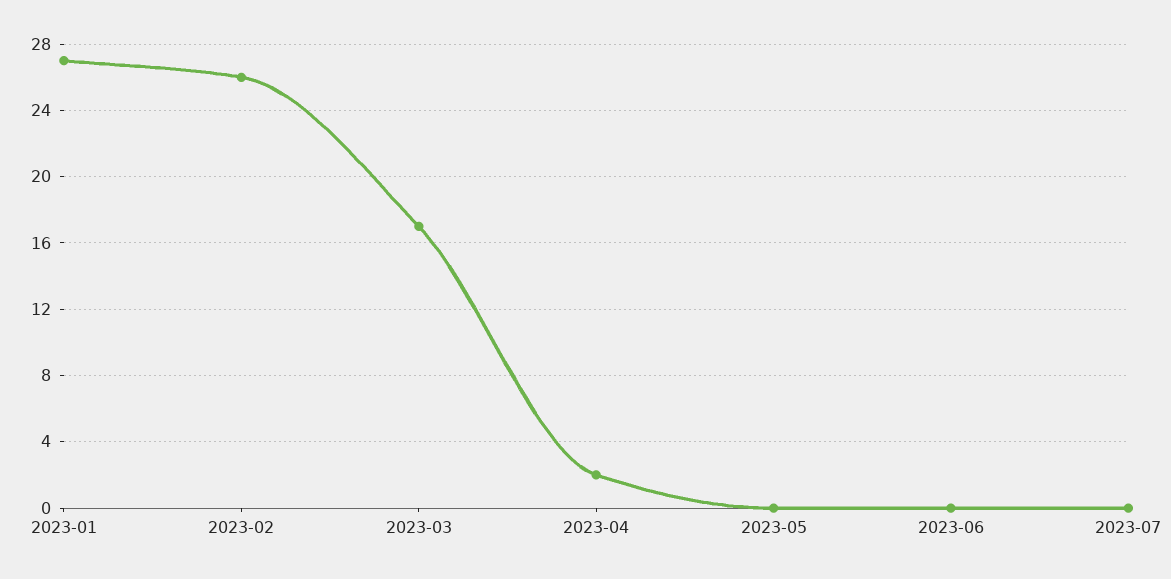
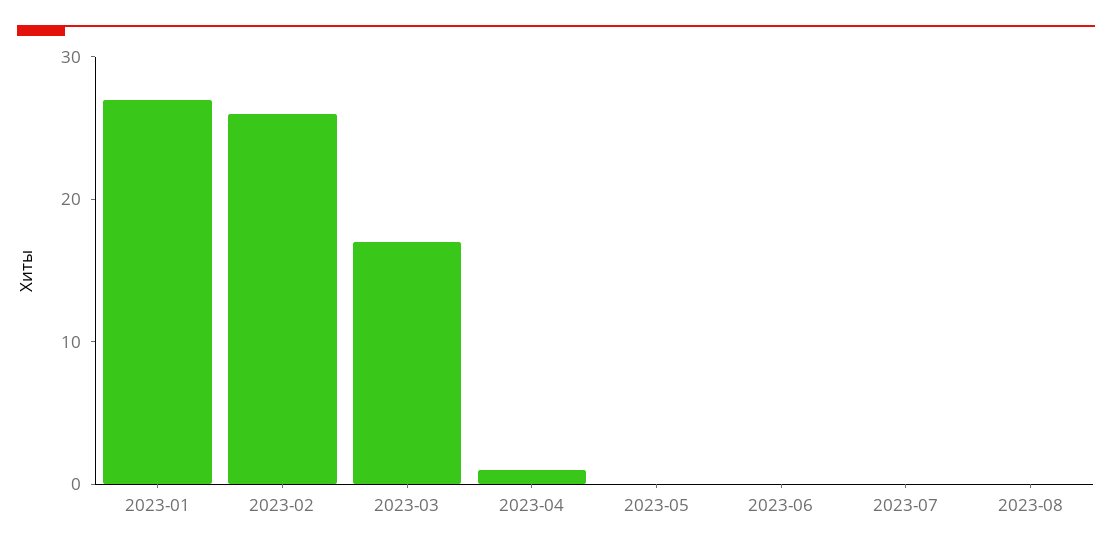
2023-04: 2 -> 1
2023-08: none -> 0

